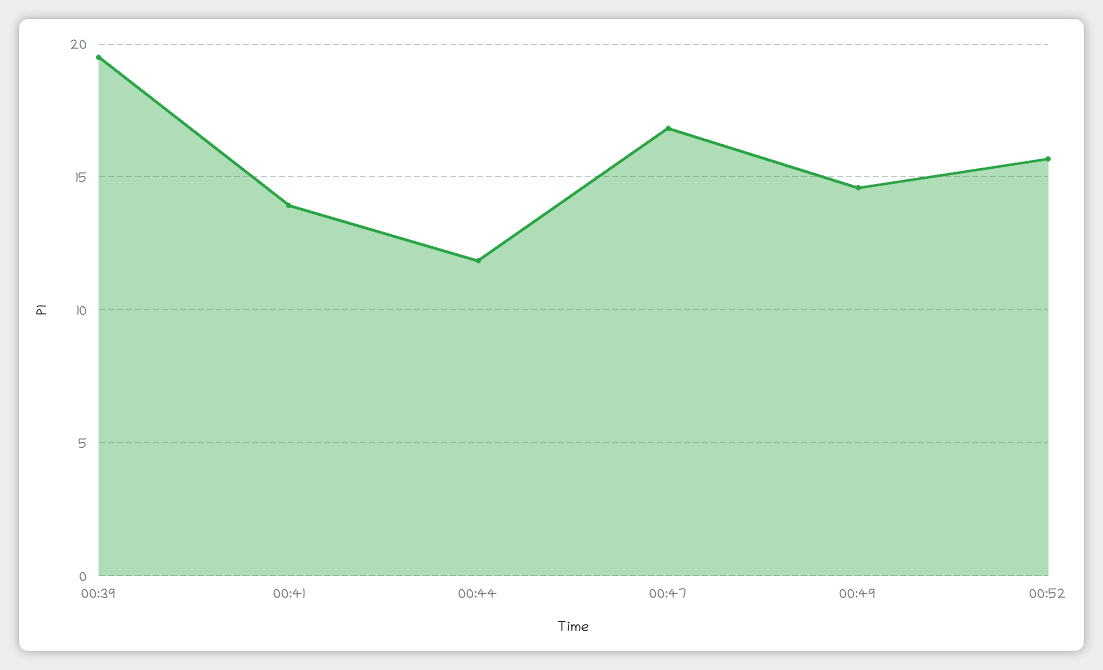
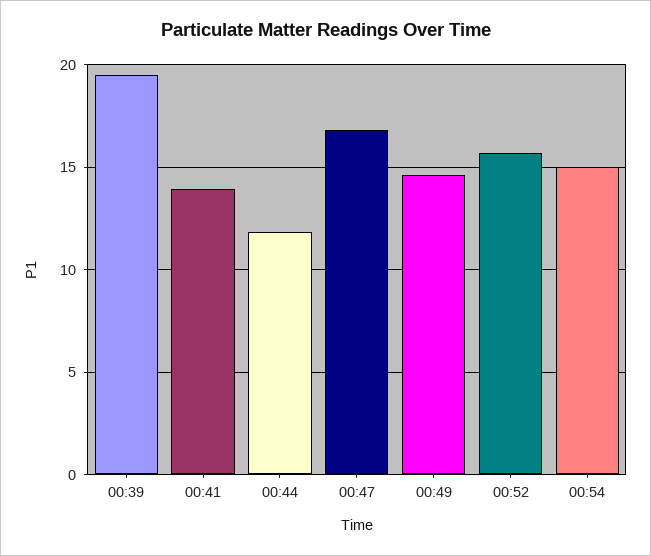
00:54: none -> 15

